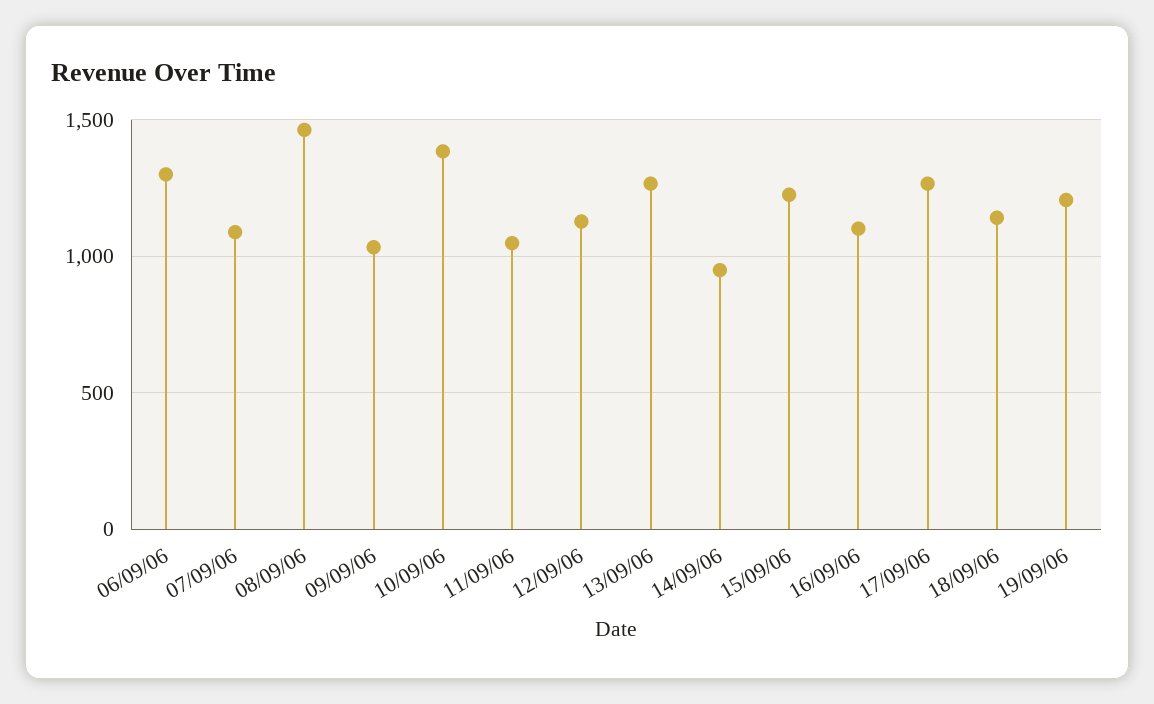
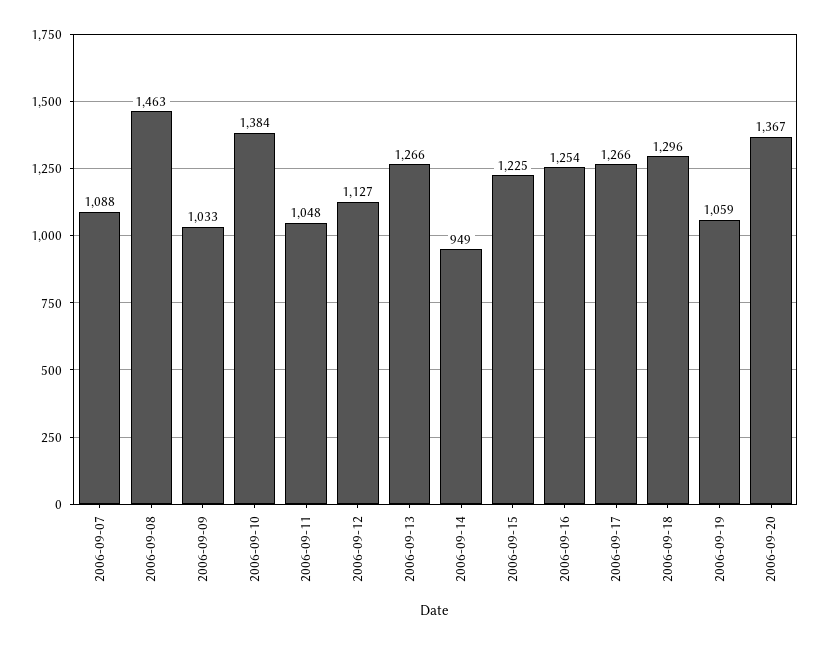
06/09/06: 1300 -> none
16/09/06: 1100 -> 1254
18/09/06: 1150 -> 1296
19/09/06: 1200 -> 1059
2006-09-20: none -> 1367

